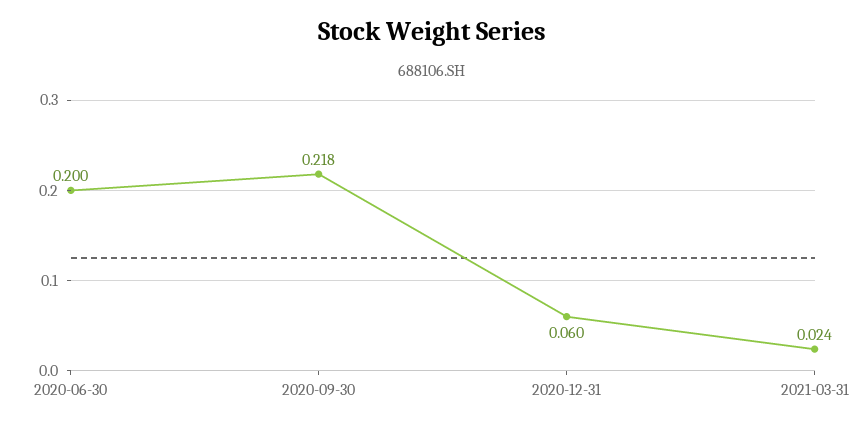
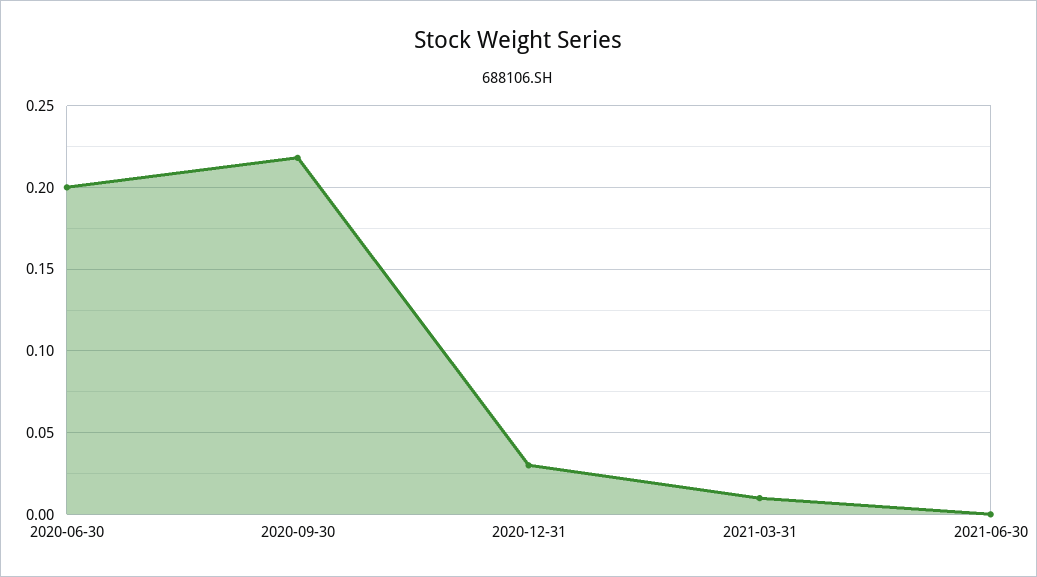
2020-12-31: 0.06 -> 0.03
2021-03-31: 0.024 -> 0.01
2021-06-30: none -> 0

